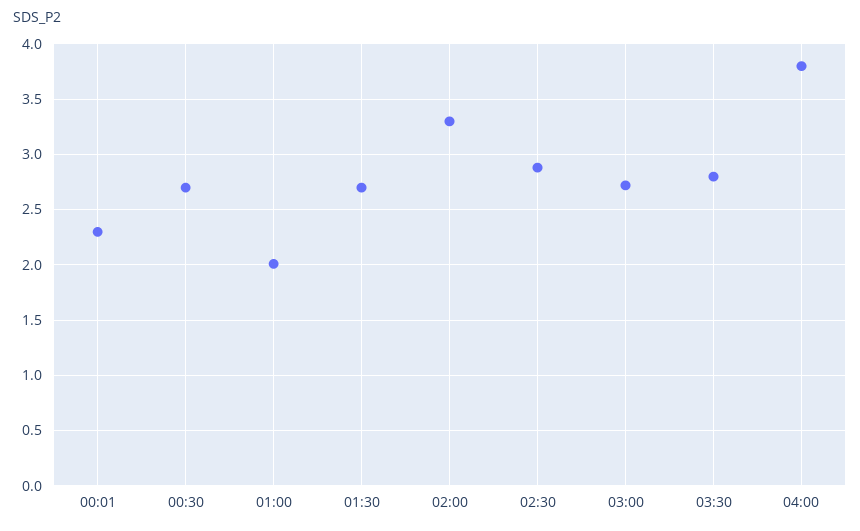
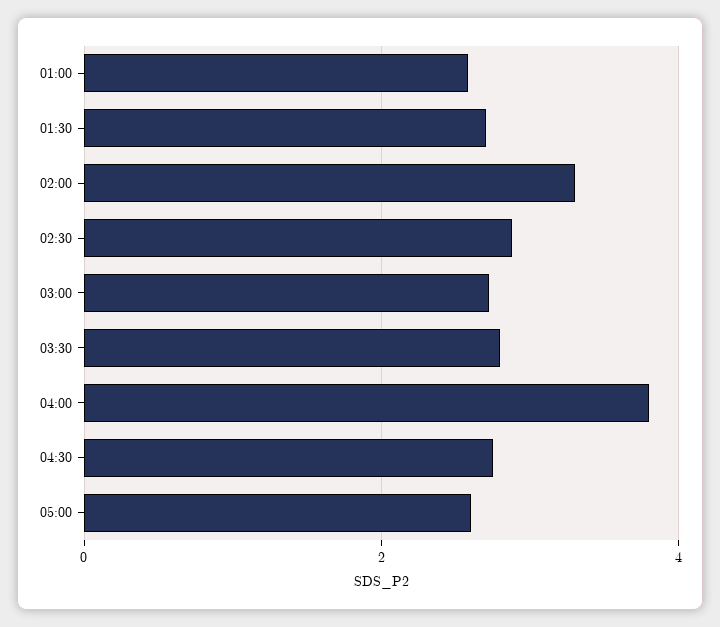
00:01: 2.3 -> none
00:30: 2.7 -> none
01:00: 2 -> 2.6
04:30: none -> 2.8
05:00: none -> 2.6

